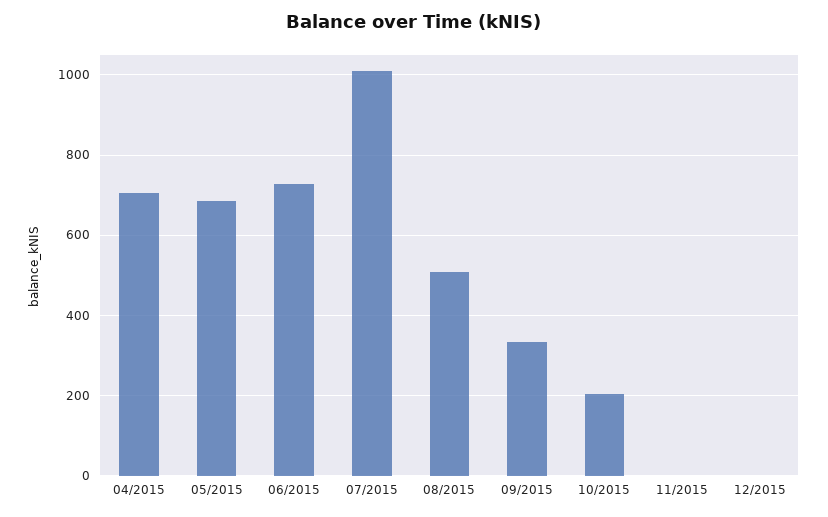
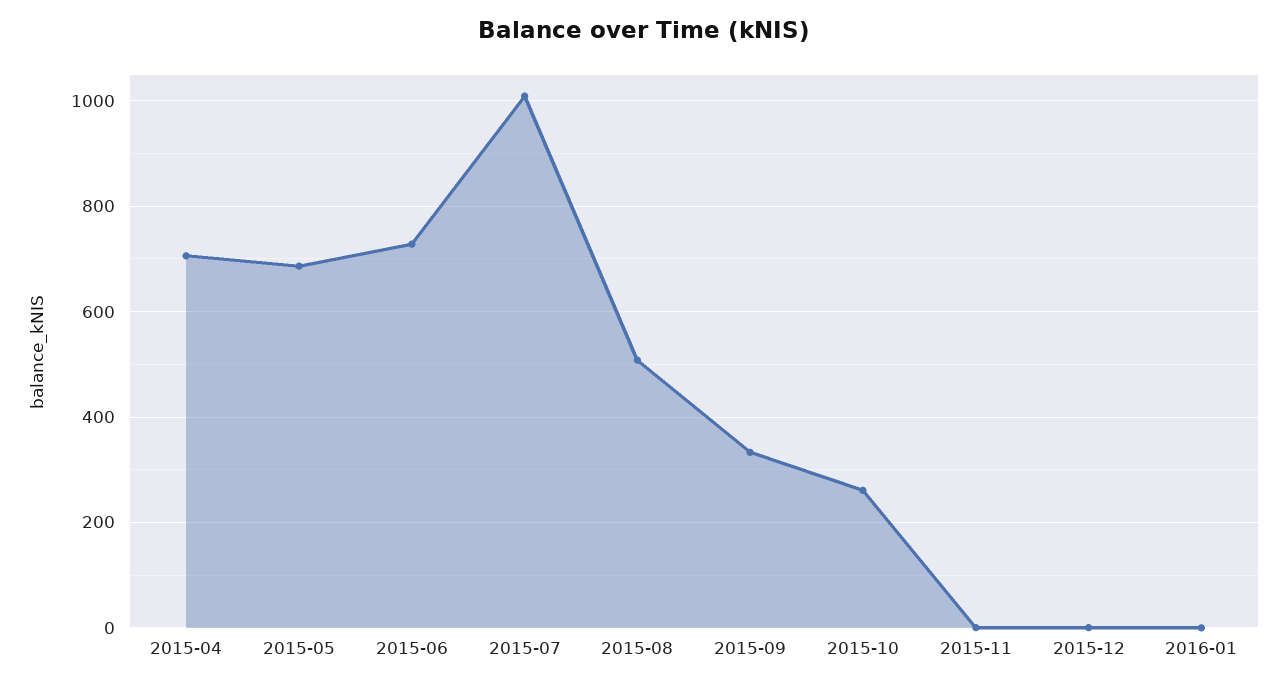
10/2015: 200 -> 260
2016-01: none -> 0

